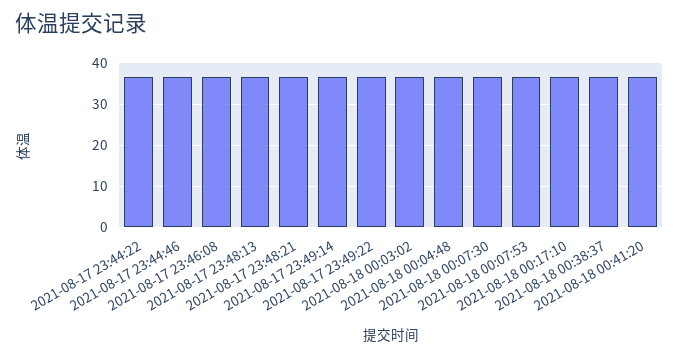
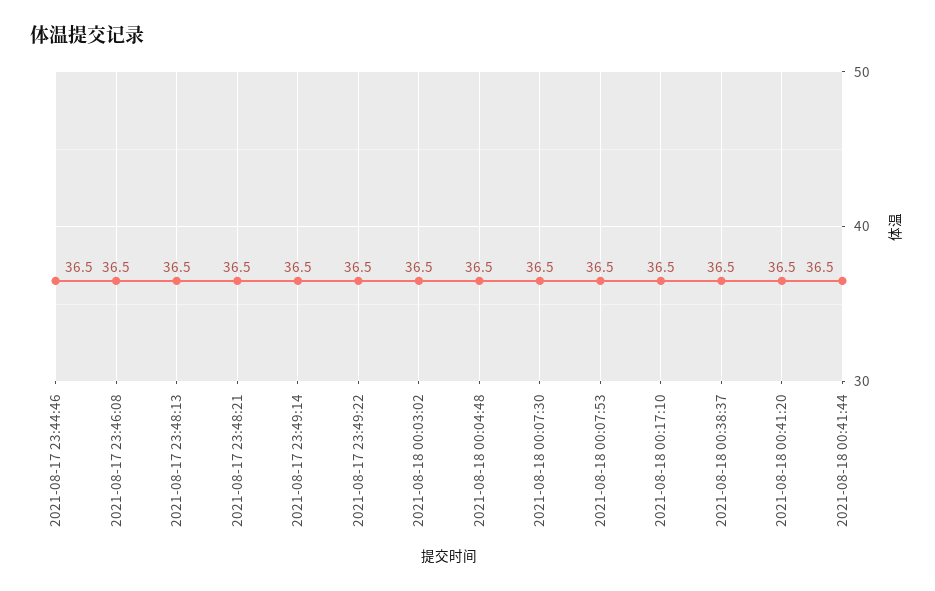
2021-08-17 23:44:22: 36 -> none
2021-08-18 00:41:44: none -> 36.5

